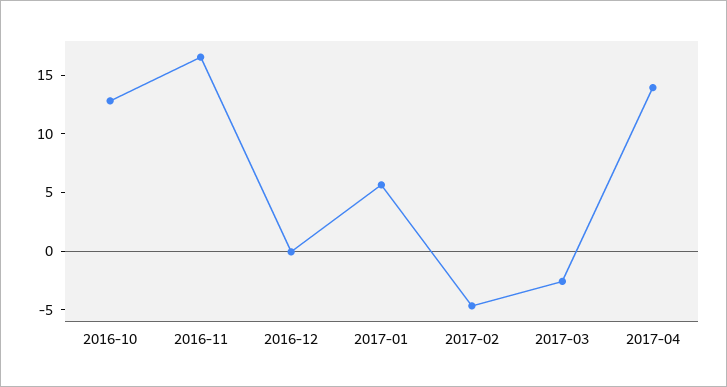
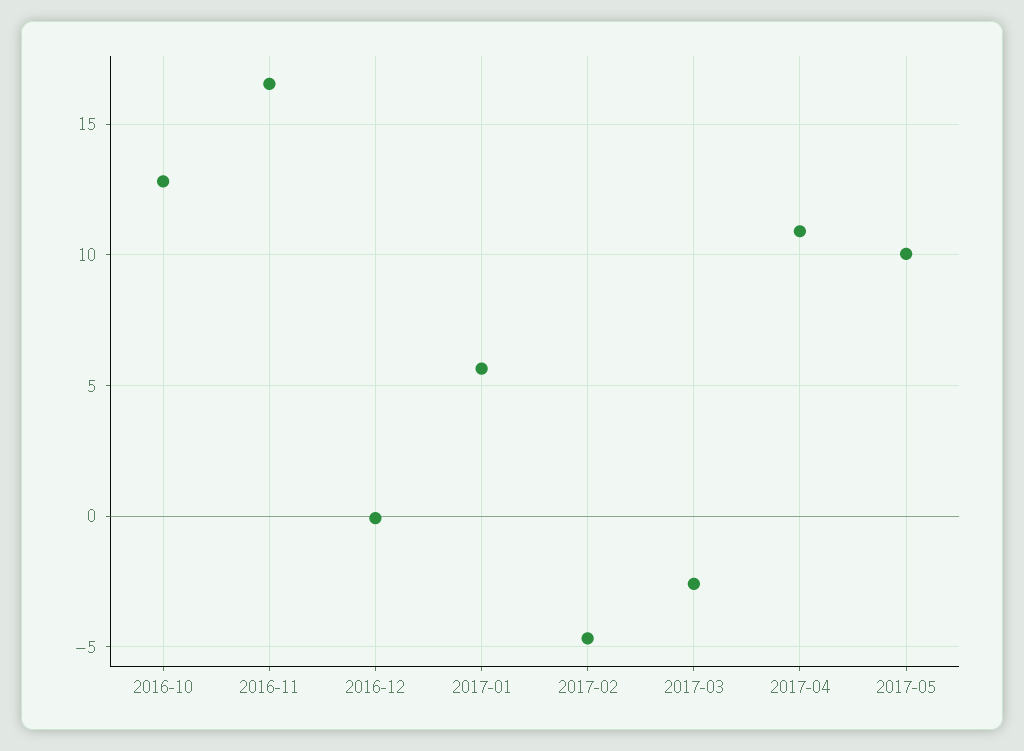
2017-04: 14 -> 11
2017-05: none -> 10

